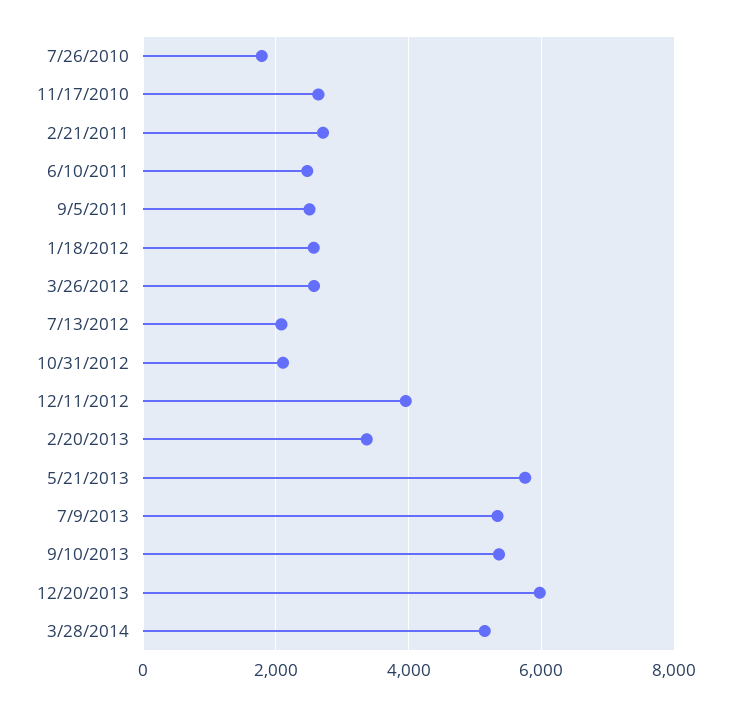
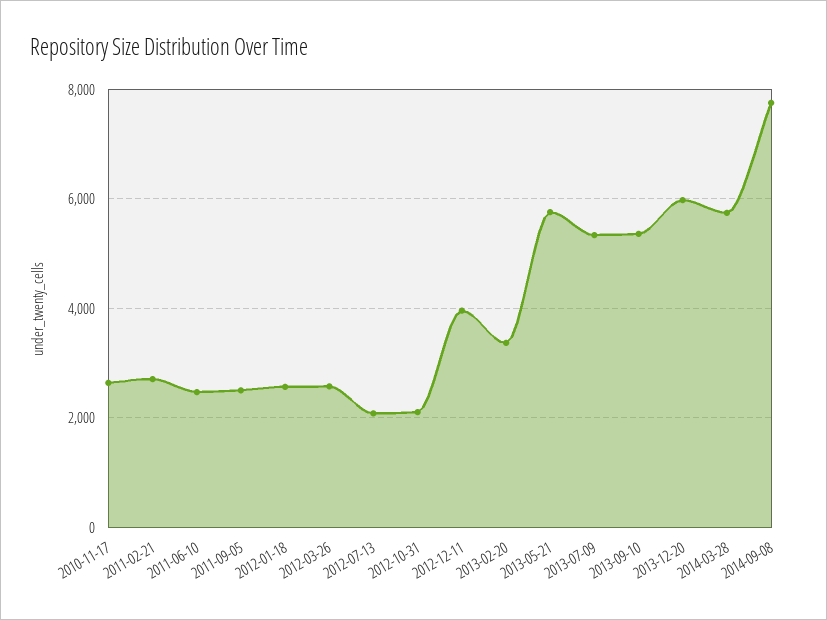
7/26/2010: 1800 -> none
3/28/2014: 5200 -> 5800
2014-09-08: none -> 7800

